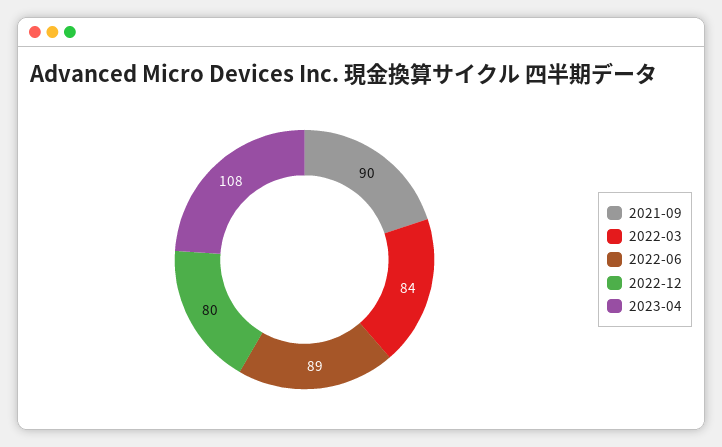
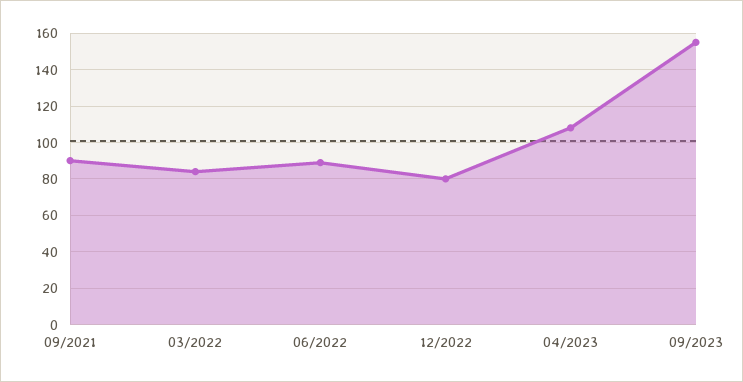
09/2023: none -> 155

